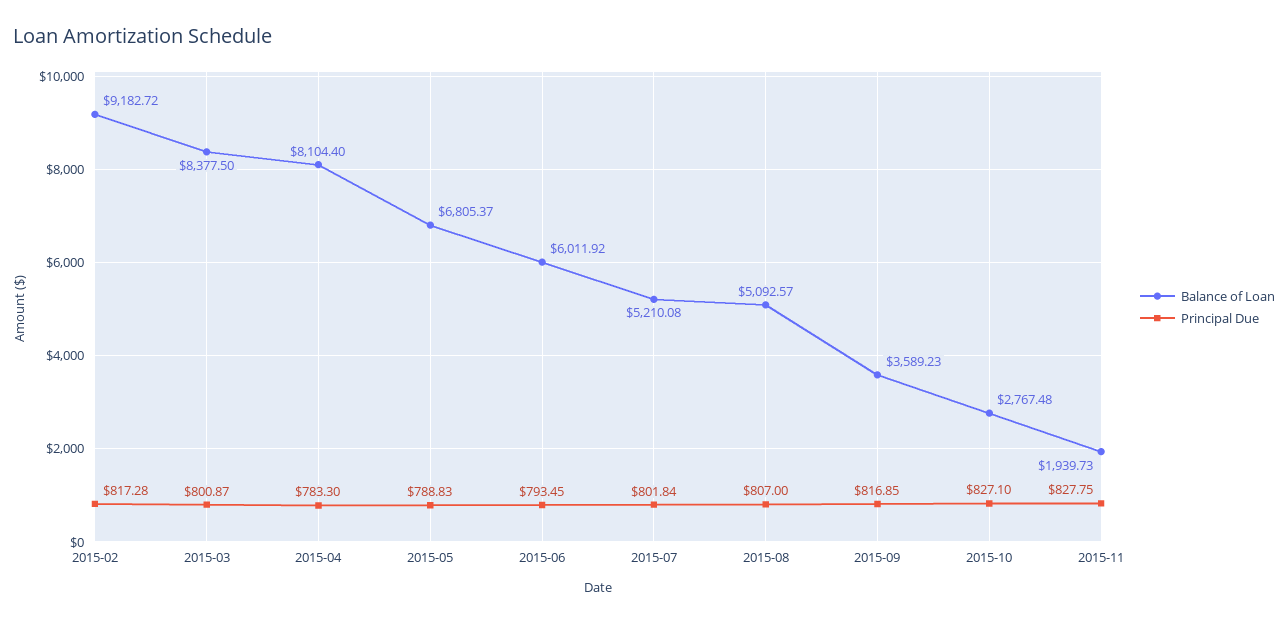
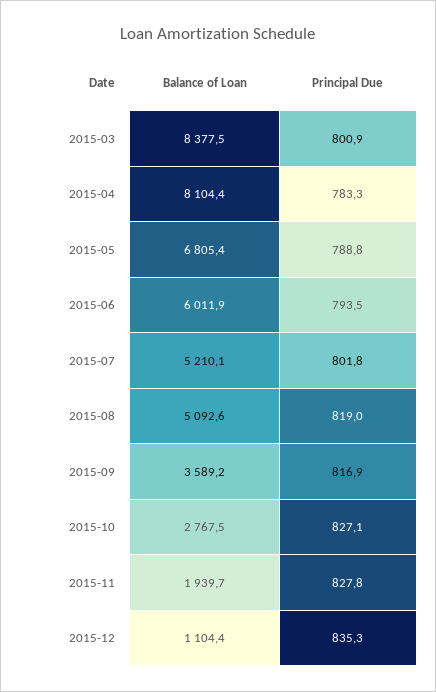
Balance of Loan, 2015-02: 9182.72 -> none
Principal Due, 2015-02: 817.28 -> none
Principal Due, 2015-08: 807 -> 819
Balance of Loan, 2015-12: none -> 1104.4
Principal Due, 2015-12: none -> 835.3

